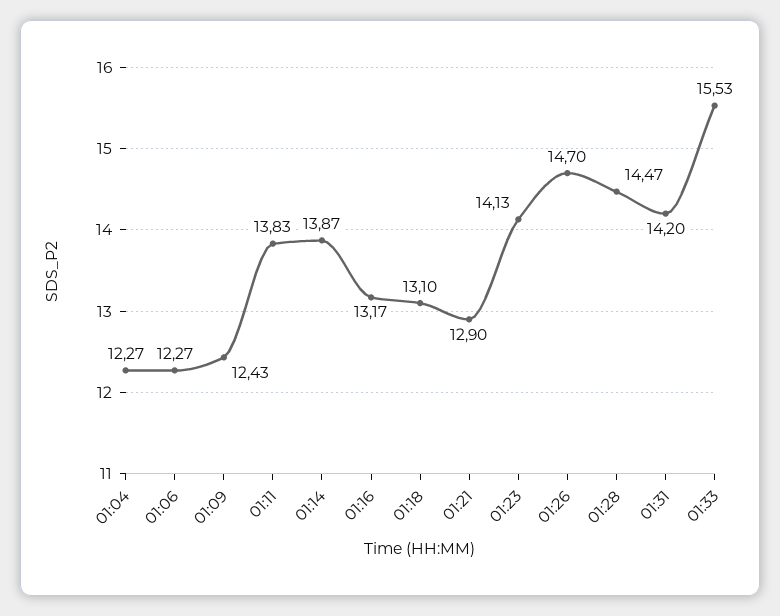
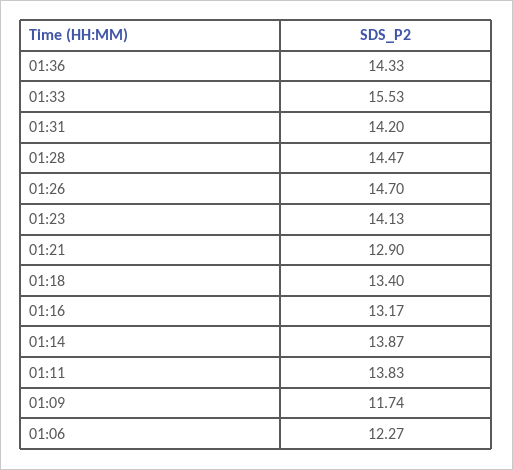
01:04: 12.27 -> none
01:09: 12.43 -> 11.74
01:18: 13.1 -> 13.4
01:36: none -> 14.33

